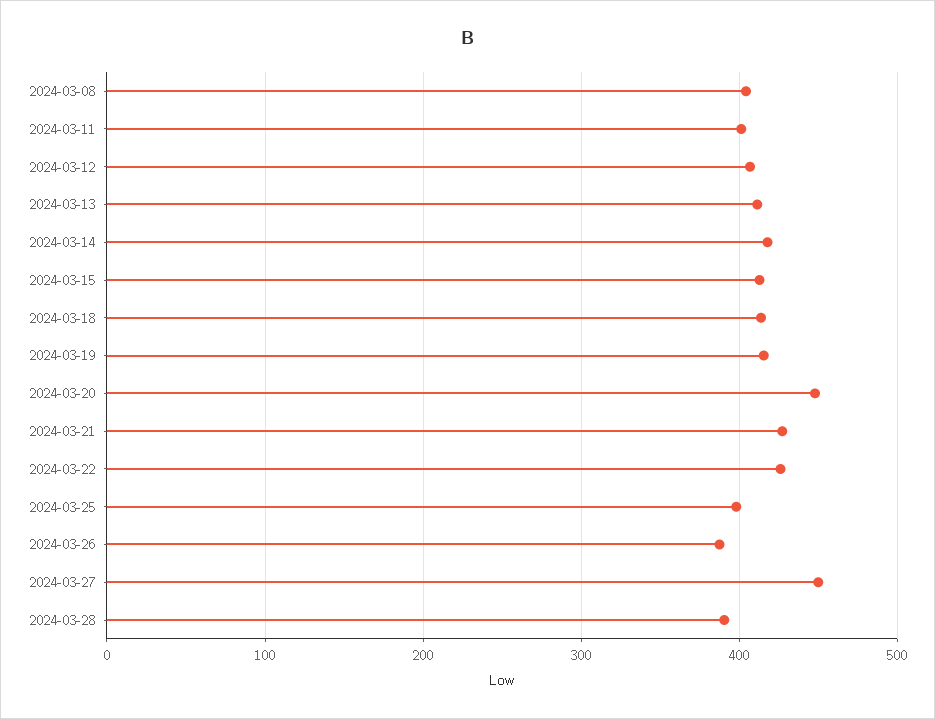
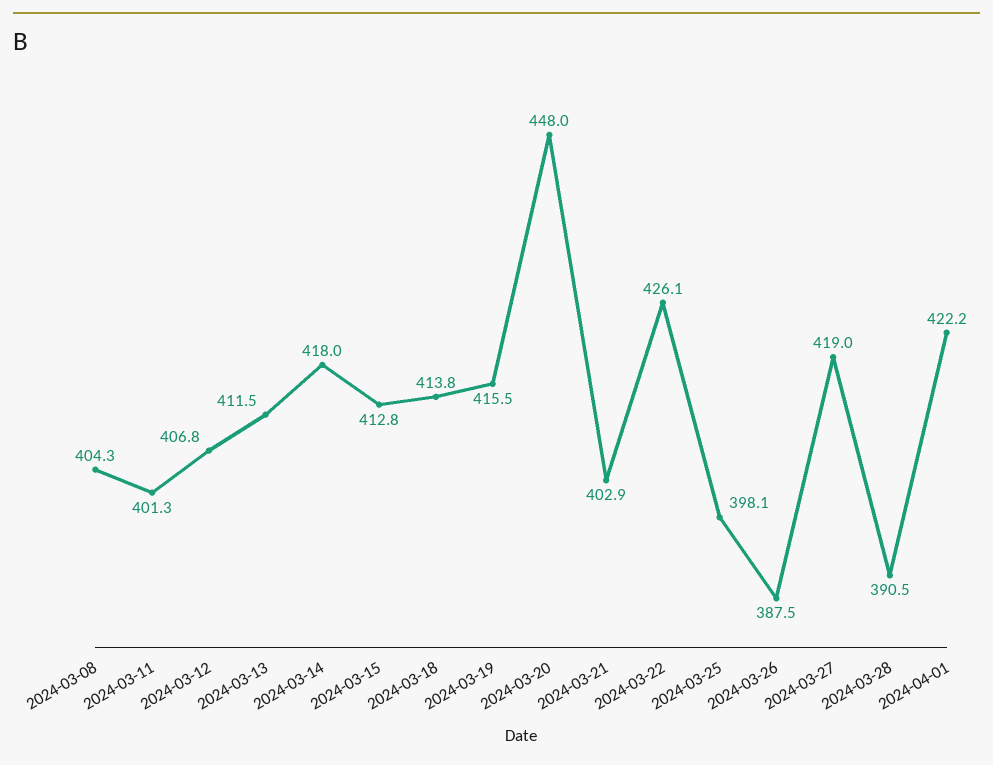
2024-03-21: 430 -> 402.9
2024-03-27: 450 -> 419
2024-04-01: none -> 422.2

